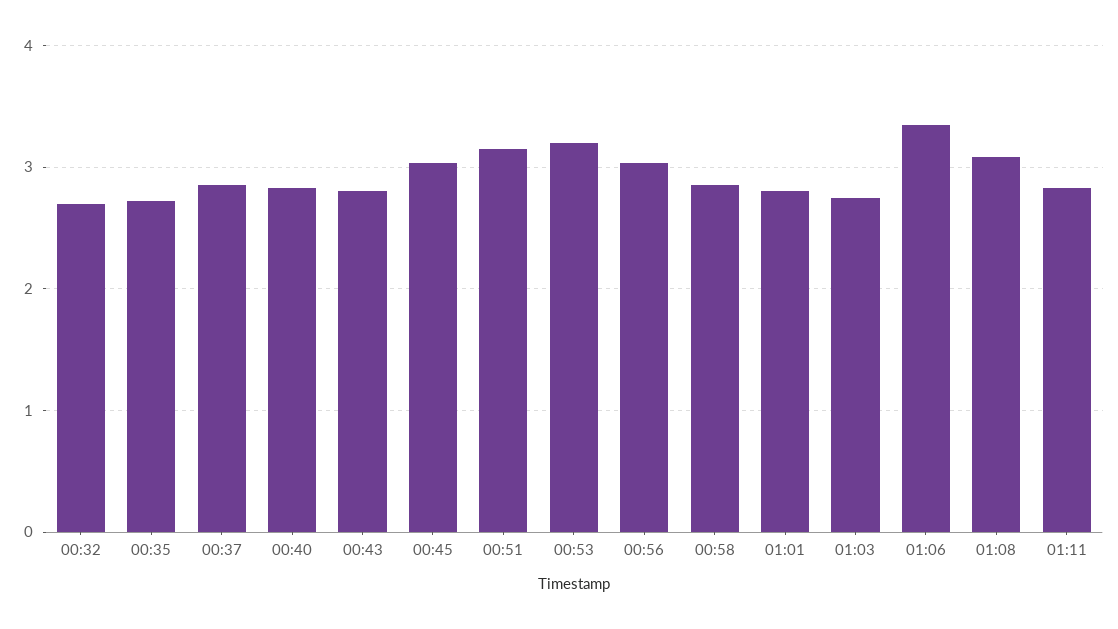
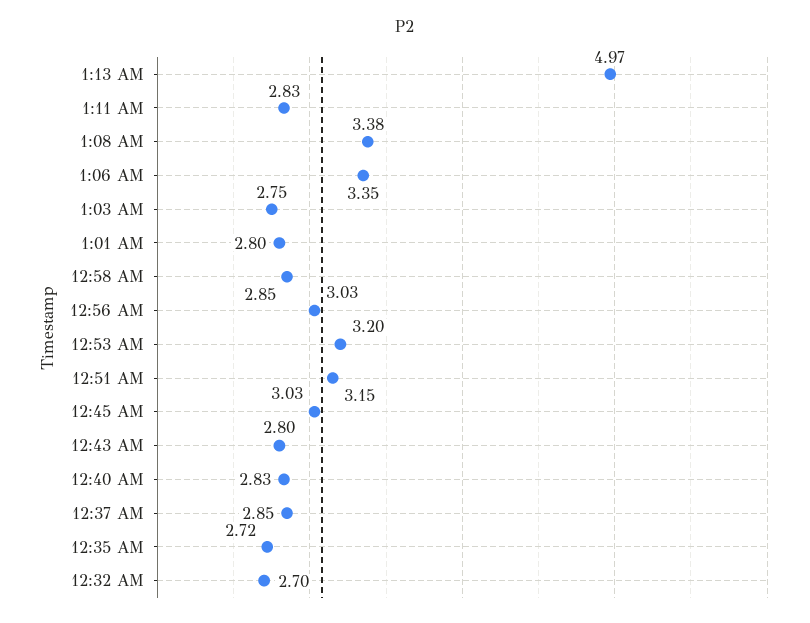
01:08: 3.1 -> 3.38
1:13 AM: none -> 4.97

